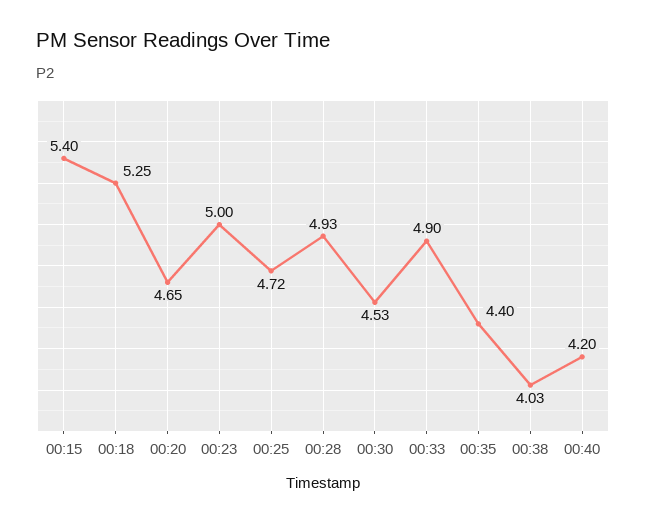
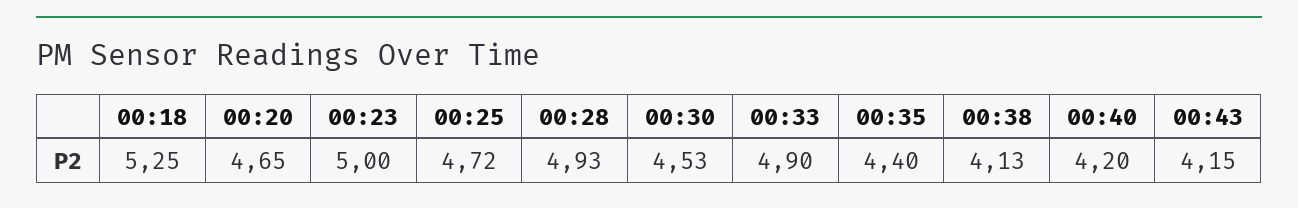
00:15: 5.4 -> none
00:38: 4.03 -> 4.13
00:43: none -> 4.15

